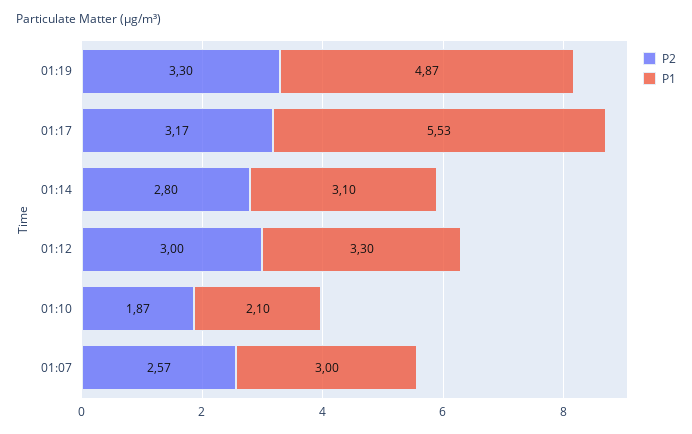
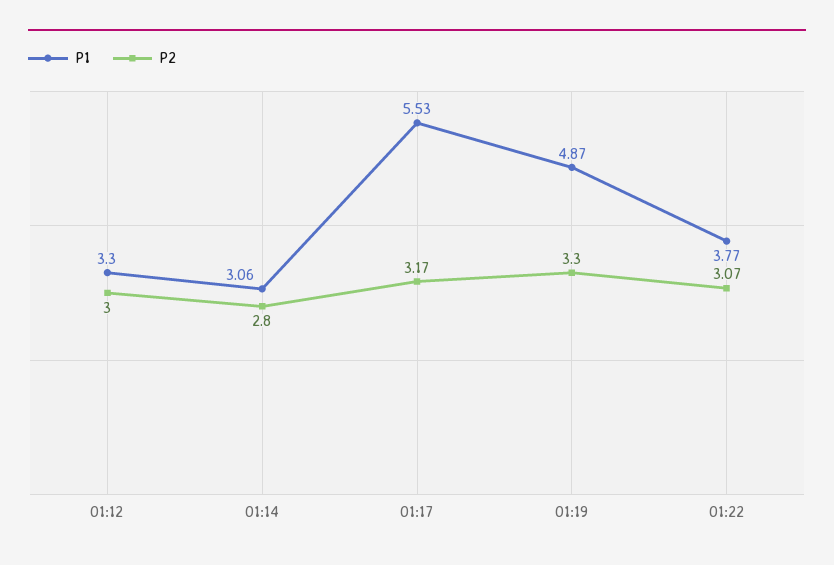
P1, 01:14: 3.1 -> 3.06
P2, 01:10: 1.87 -> none
P1, 01:10: 2.1 -> none
P2, 01:07: 2.57 -> none
P1, 01:07: 3 -> none
P1, 01:22: none -> 3.77
P2, 01:22: none -> 3.07

